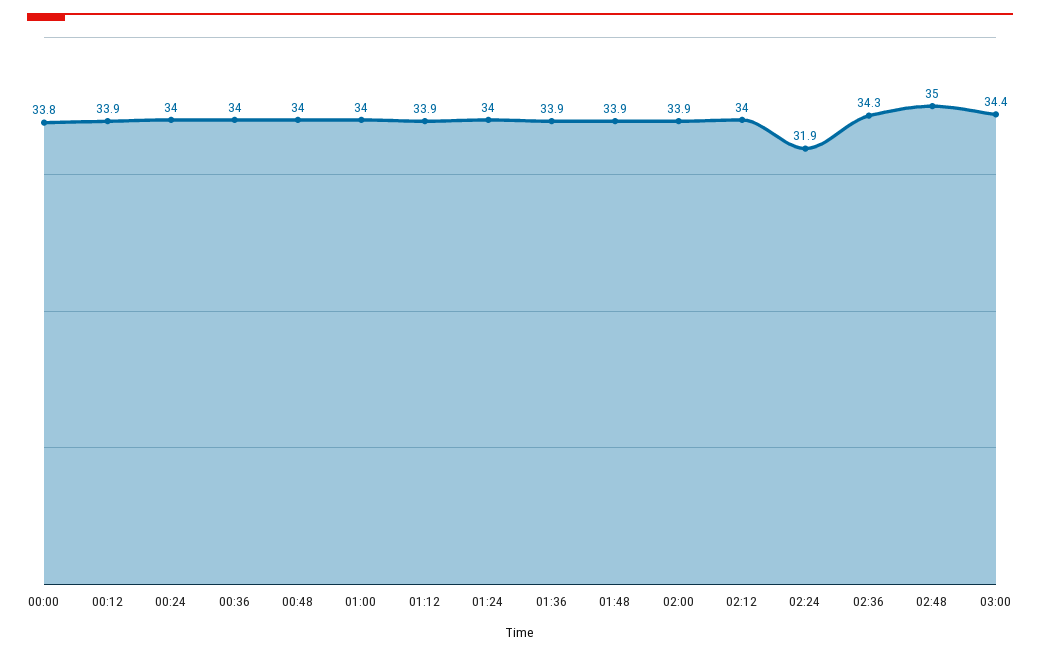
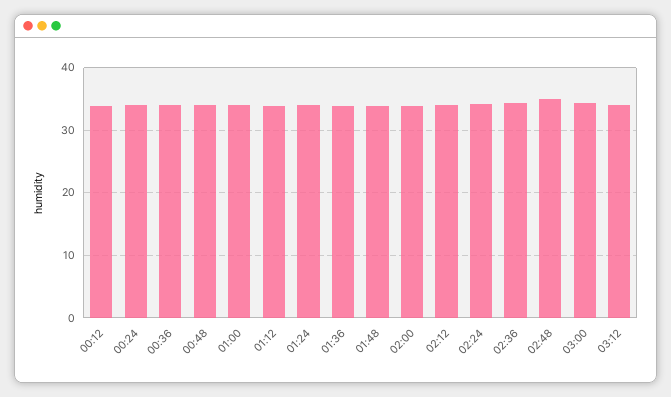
00:00: 33.8 -> none
02:24: 31.9 -> 34
03:12: none -> 34

